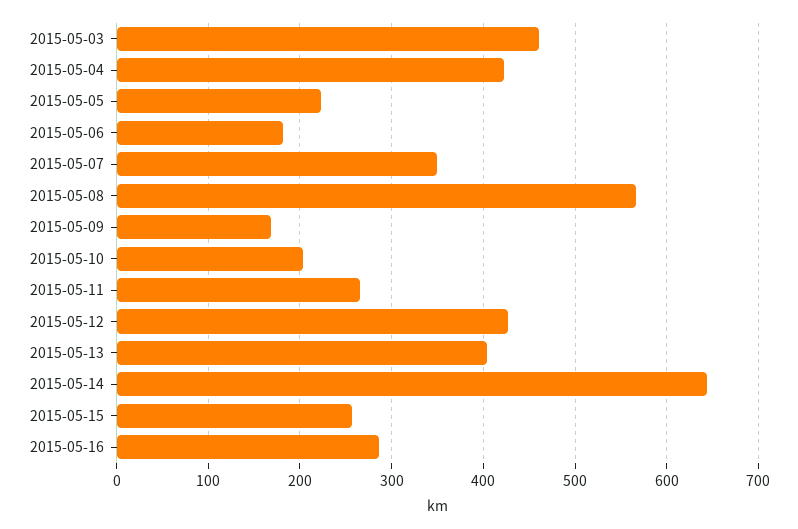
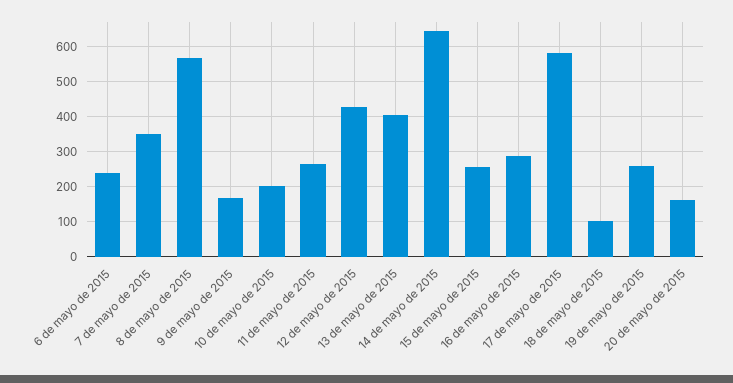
2015-05-03: 460 -> none
2015-05-04: 420 -> none
2015-05-05: 220 -> none
2015-05-06: 180 -> 240
17 de mayo de 2015: none -> 580
18 de mayo de 2015: none -> 100
19 de mayo de 2015: none -> 260
20 de mayo de 2015: none -> 160

